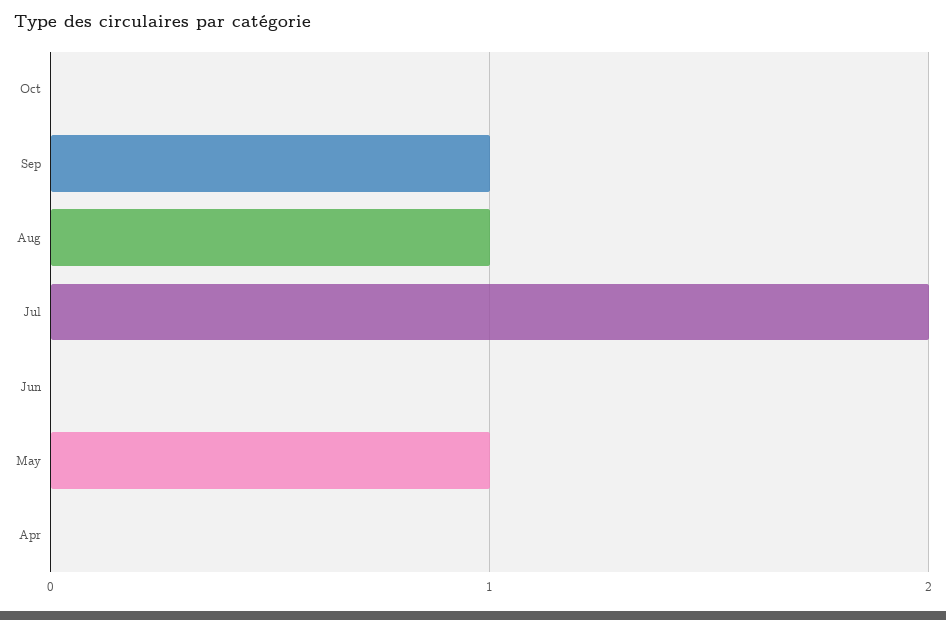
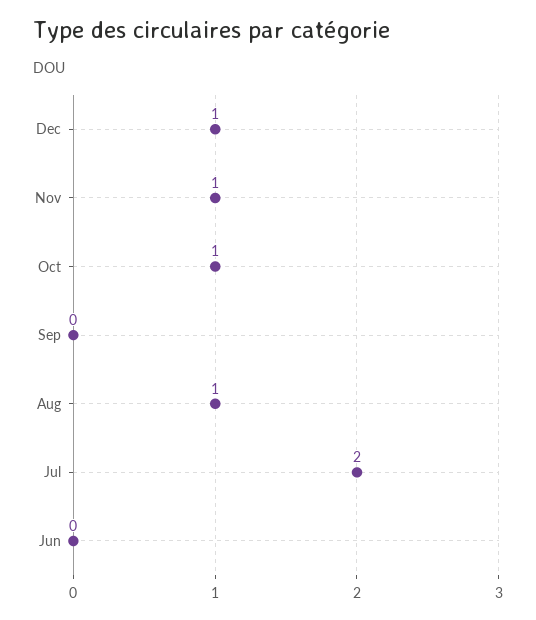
Oct: 0 -> 1
Sep: 1 -> 0
May: 1 -> none
Apr: 0 -> none
Dec: none -> 1
Nov: none -> 1

